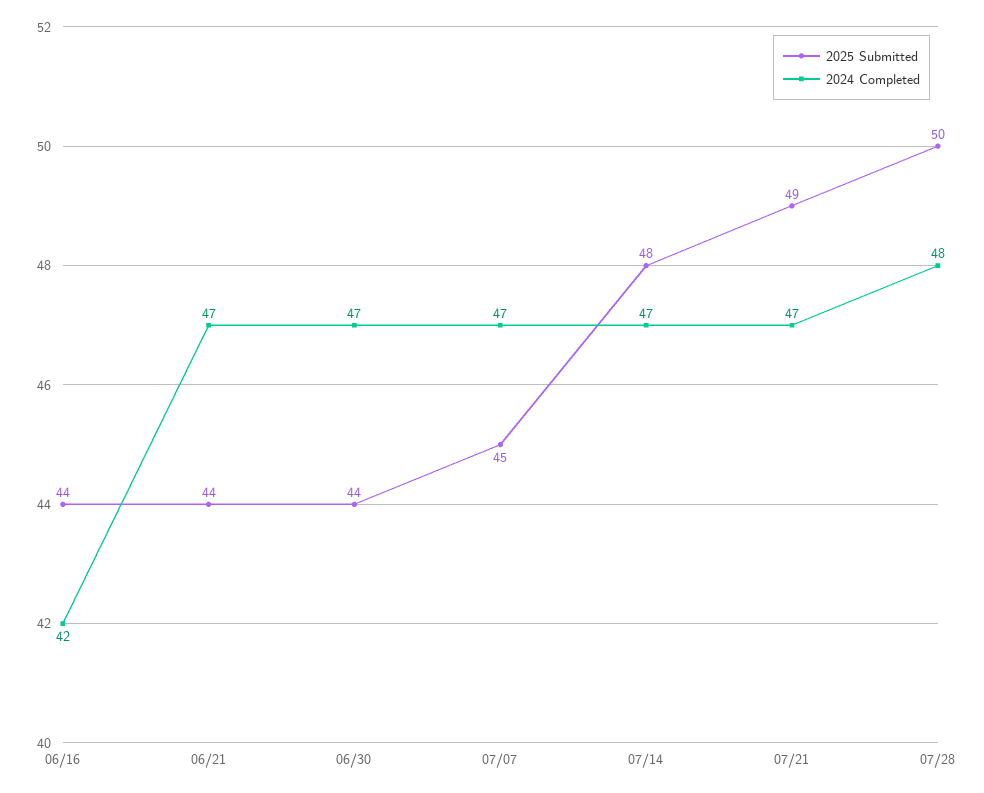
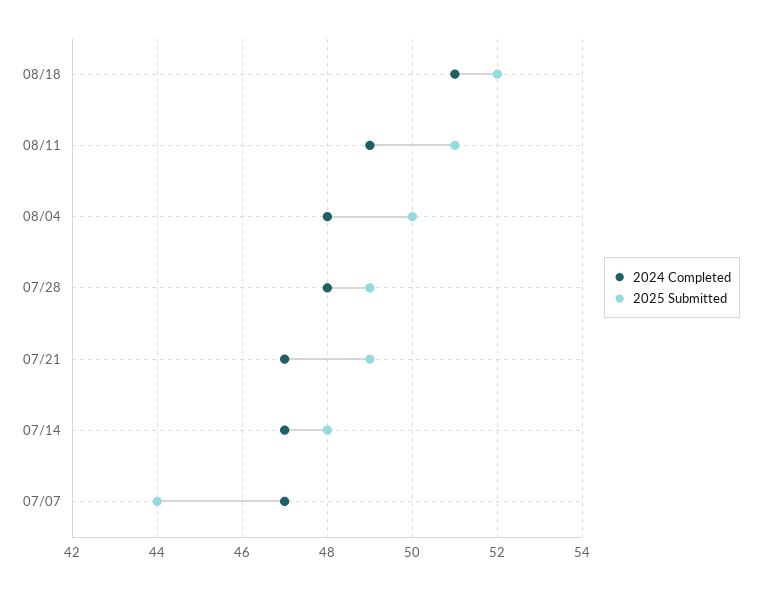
2025 Submitted, 06/16: 44 -> none
2024 Completed, 06/16: 42 -> none
2025 Submitted, 06/21: 44 -> none
2024 Completed, 06/21: 47 -> none
2025 Submitted, 06/30: 44 -> none
2024 Completed, 06/30: 47 -> none
2025 Submitted, 07/07: 45 -> 44
2025 Submitted, 07/28: 50 -> 49
2024 Completed, 08/18: none -> 51
2025 Submitted, 08/18: none -> 52
2024 Completed, 08/11: none -> 49
2025 Submitted, 08/11: none -> 51
2024 Completed, 08/04: none -> 48
2025 Submitted, 08/04: none -> 50

